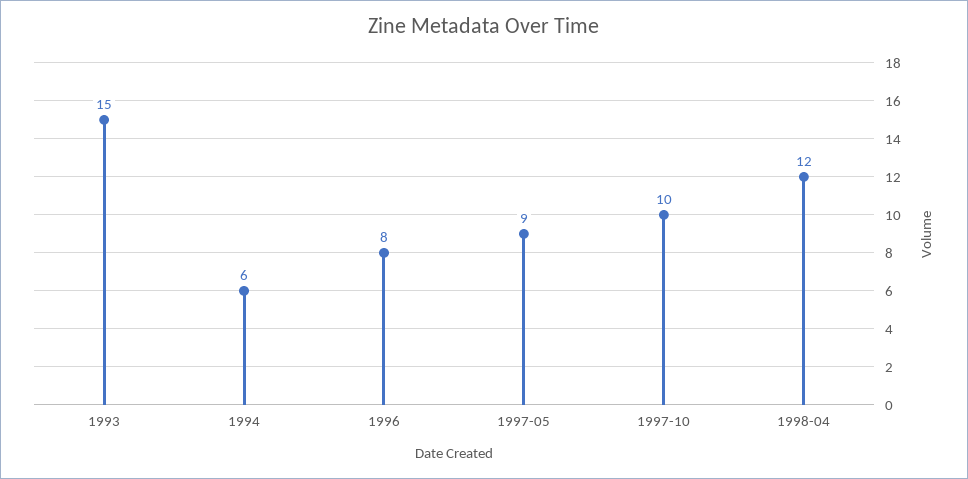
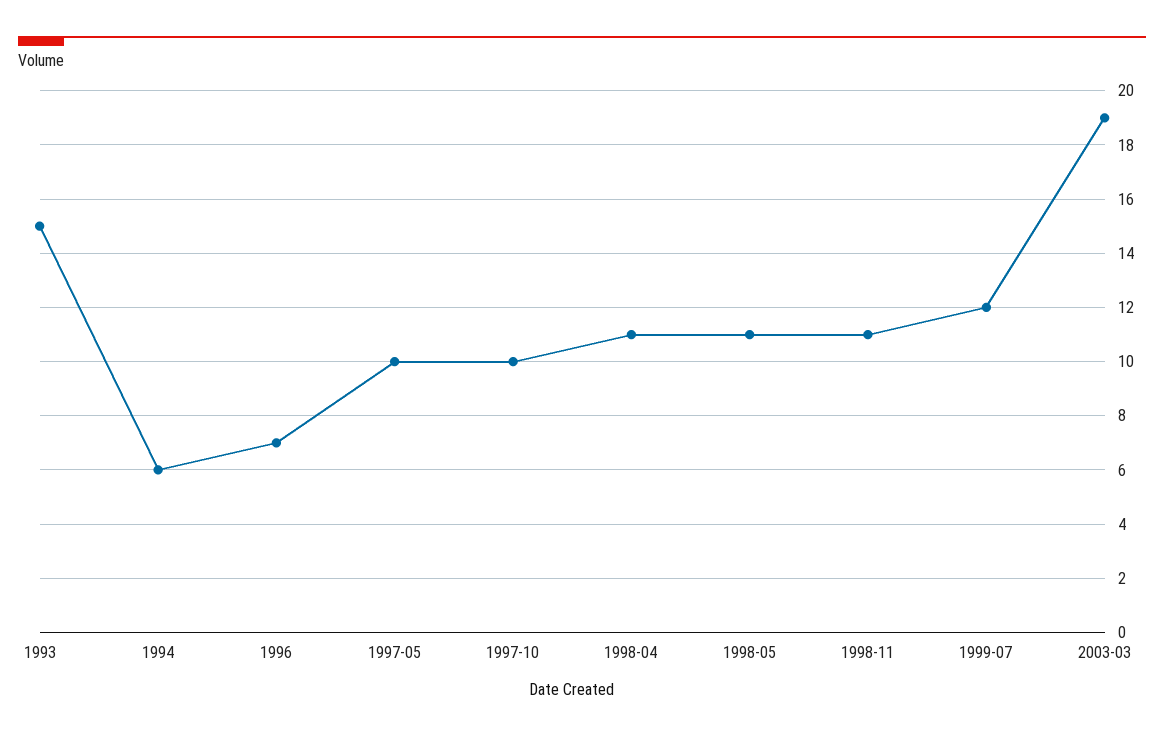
1996: 8 -> 7
1997-05: 9 -> 10
1998-04: 12 -> 11
1998-05: none -> 11
1998-11: none -> 11
1999-07: none -> 12
2003-03: none -> 19

